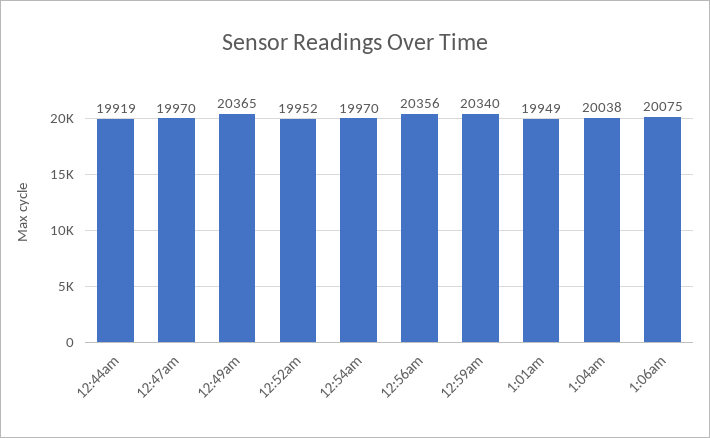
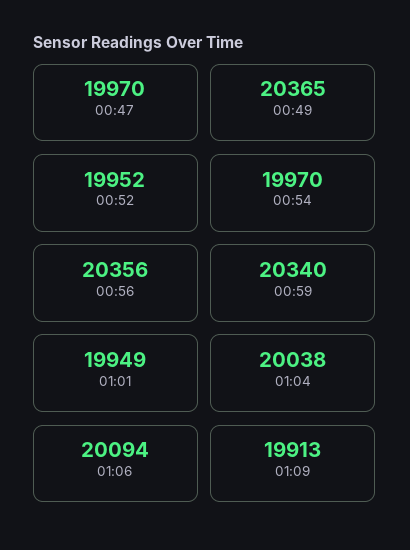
12:44am: 19919 -> none
1:06am: 20075 -> 20094
01:09: none -> 19913

